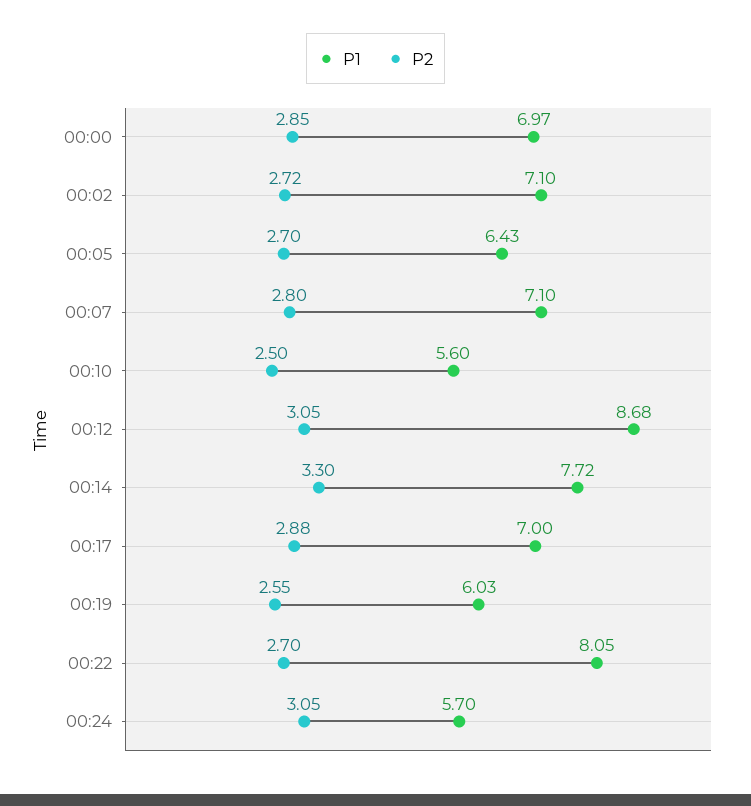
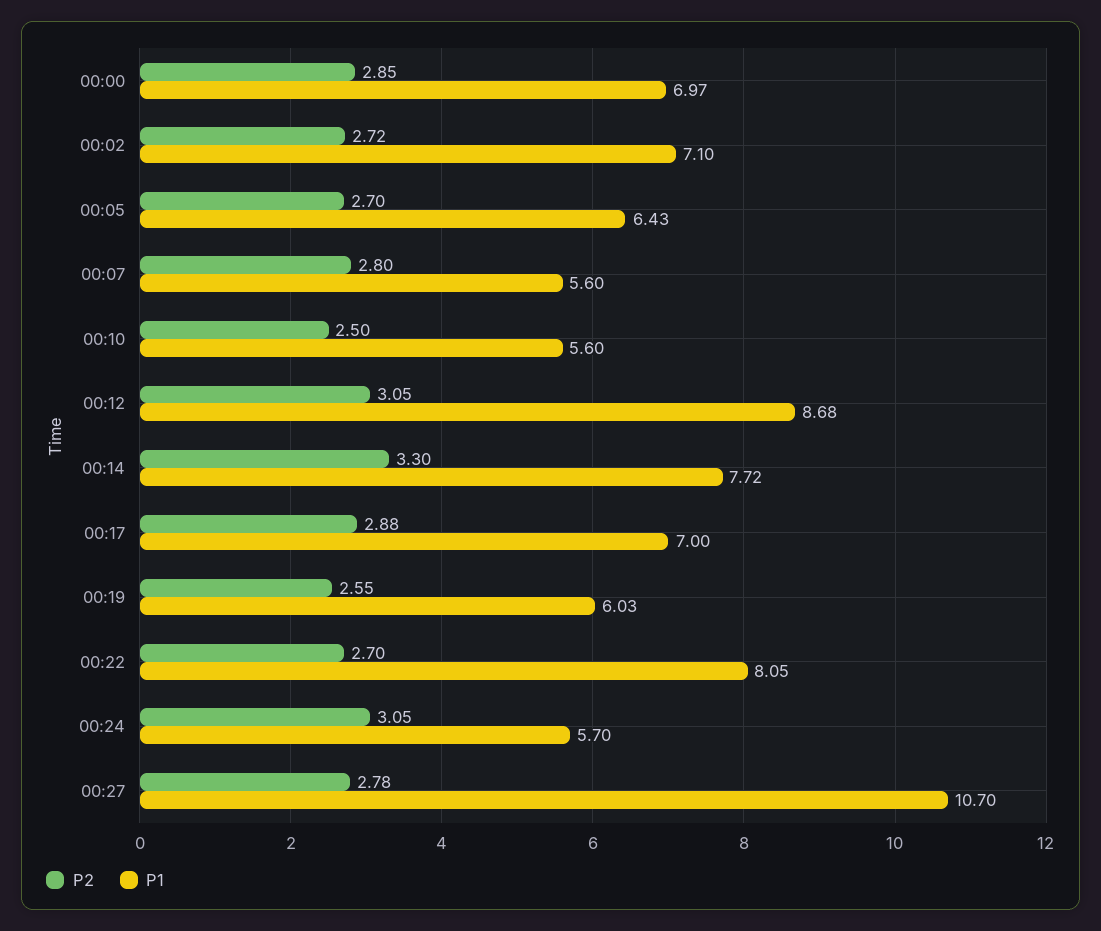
P1, 00:07: 7.1 -> 5.6
P2, 00:27: none -> 2.78
P1, 00:27: none -> 10.7

